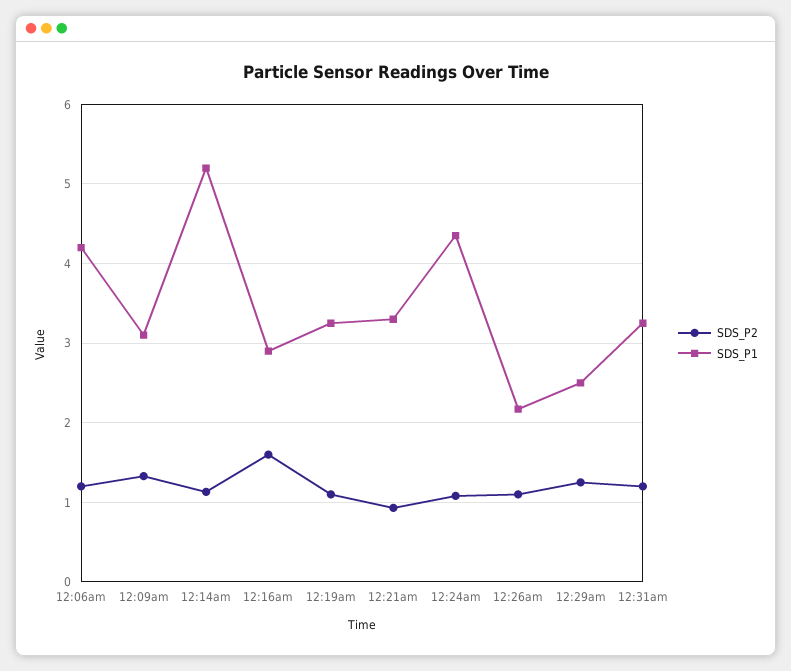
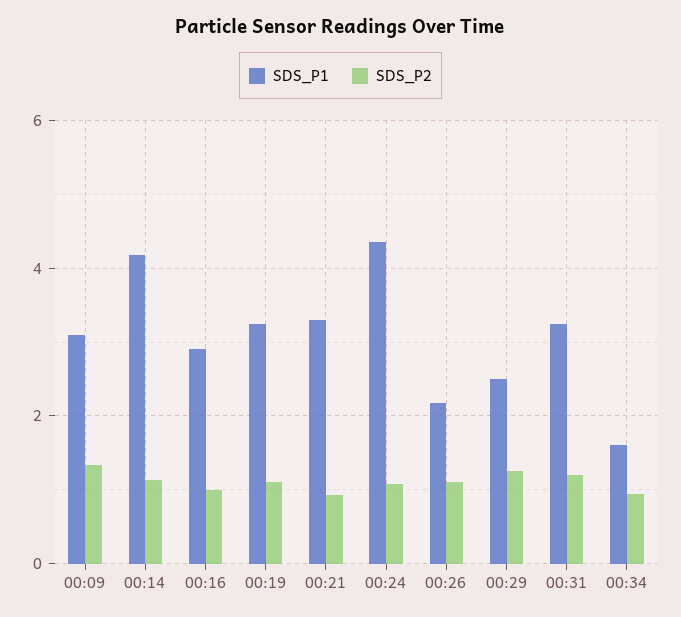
SDS_P2, 12:06am: 1.2 -> none
SDS_P1, 12:06am: 4.2 -> none
SDS_P1, 12:14am: 5.2 -> 4.2
SDS_P2, 12:16am: 1.6 -> 1
SDS_P1, 00:34: none -> 1.6
SDS_P2, 00:34: none -> 1

